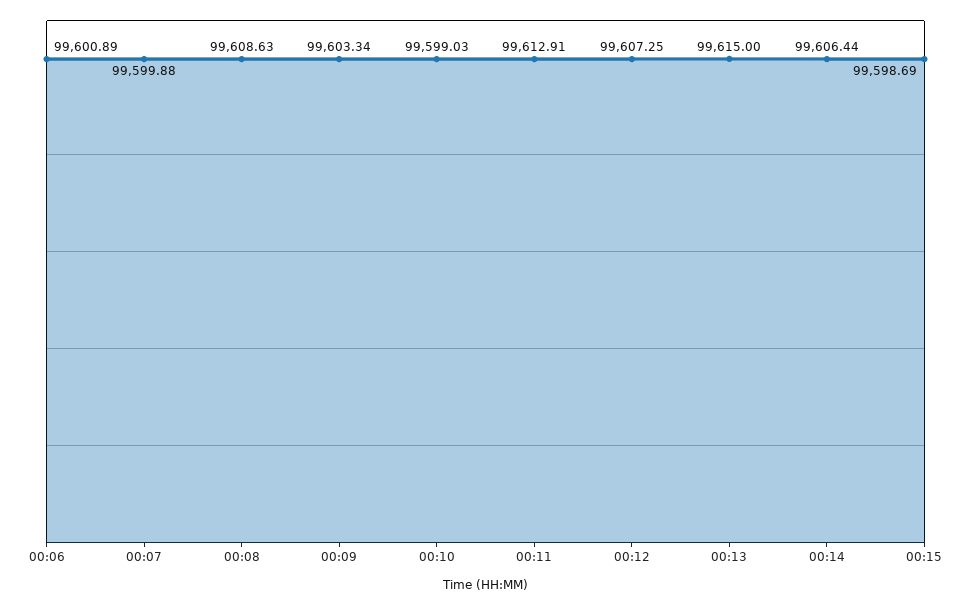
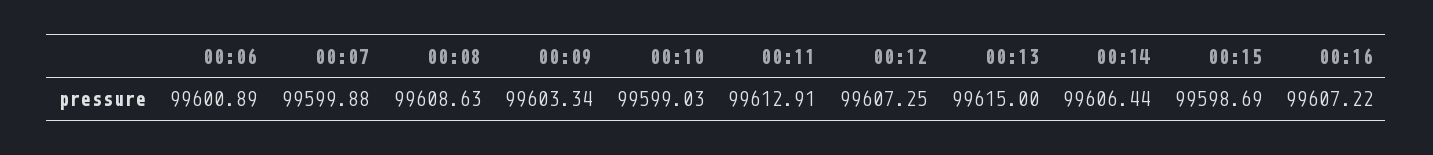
00:16: none -> 99607.22

